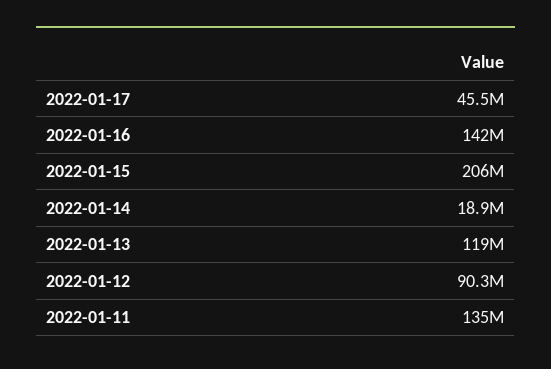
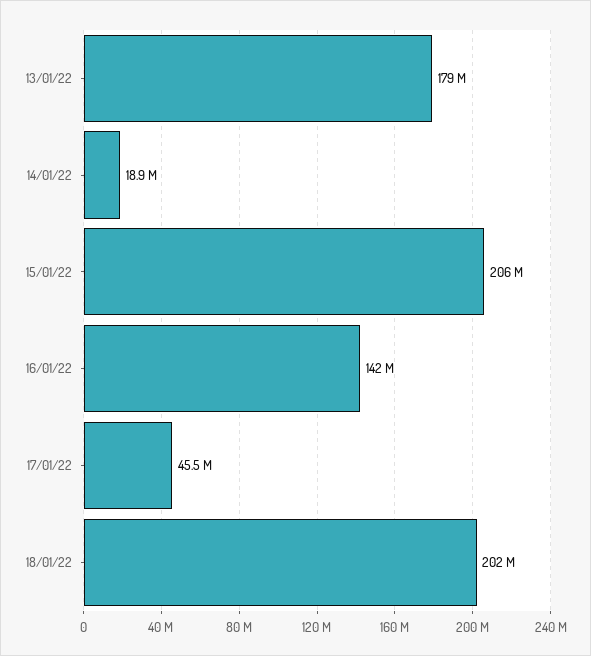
2022-01-13: 119000000 -> 179000000
2022-01-12: 90300000 -> none
2022-01-11: 135000000 -> none
18/01/22: none -> 202000000

